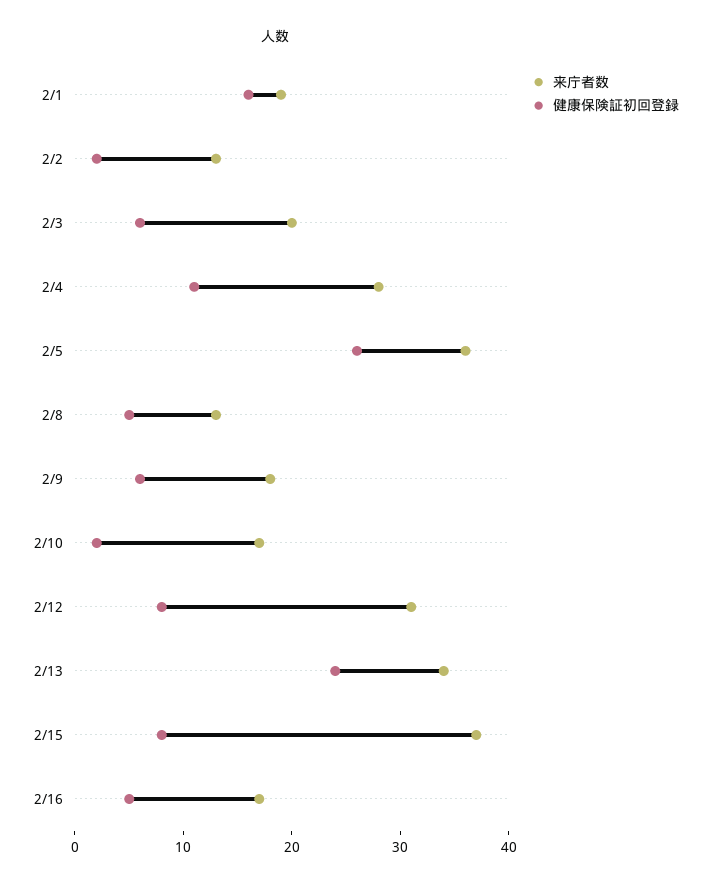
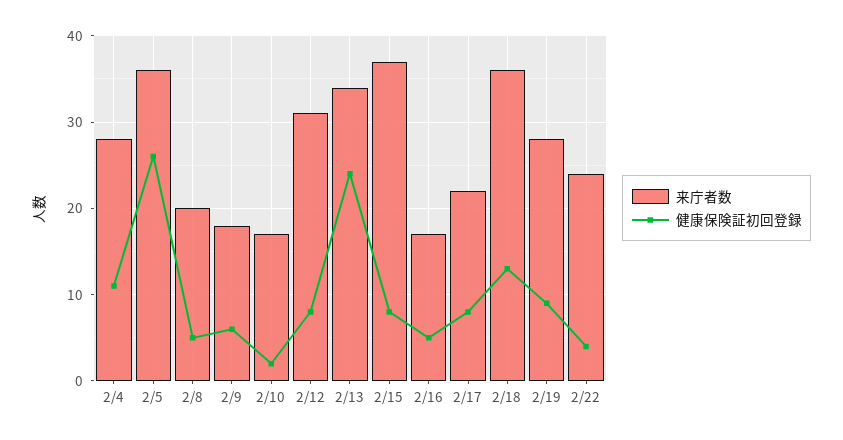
来庁者数, 2/1: 19 -> none
健康保険証初回登録, 2/1: 16 -> none
来庁者数, 2/2: 13 -> none
健康保険証初回登録, 2/2: 2 -> none
来庁者数, 2/3: 20 -> none
健康保険証初回登録, 2/3: 6 -> none
来庁者数, 2/8: 13 -> 20
来庁者数, 2/17: none -> 22
健康保険証初回登録, 2/17: none -> 8
来庁者数, 2/18: none -> 36
健康保険証初回登録, 2/18: none -> 13
来庁者数, 2/19: none -> 28
健康保険証初回登録, 2/19: none -> 9
来庁者数, 2/22: none -> 24
健康保険証初回登録, 2/22: none -> 4

